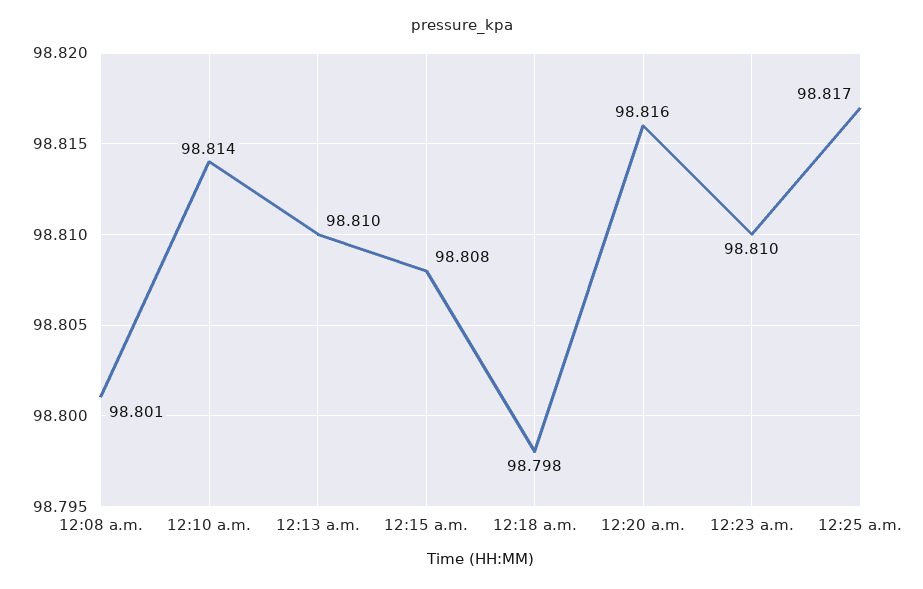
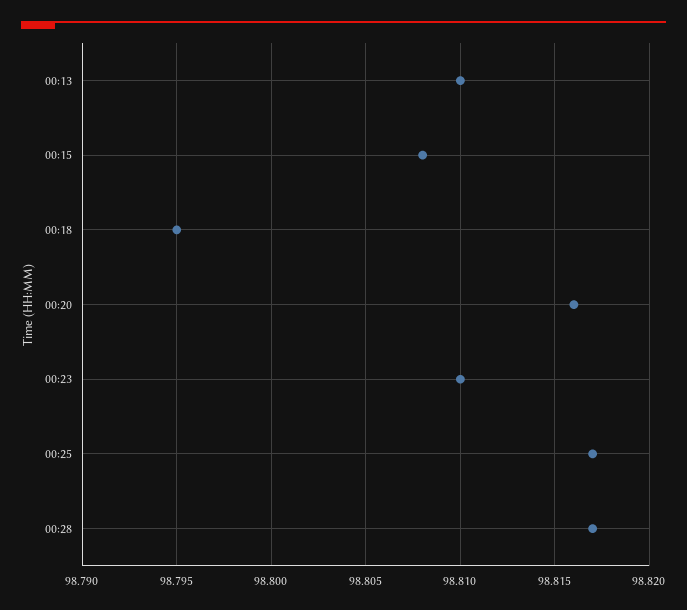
12:08 a.m.: 98.801 -> none
12:10 a.m.: 98.814 -> none
12:18 a.m.: 98.798 -> 98.795
00:28: none -> 98.817

